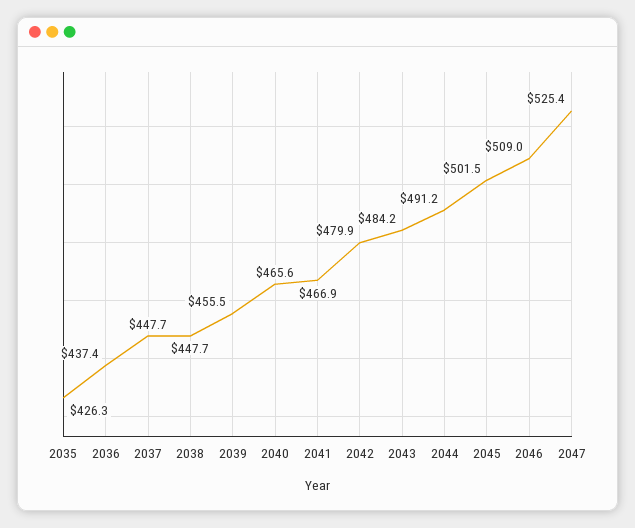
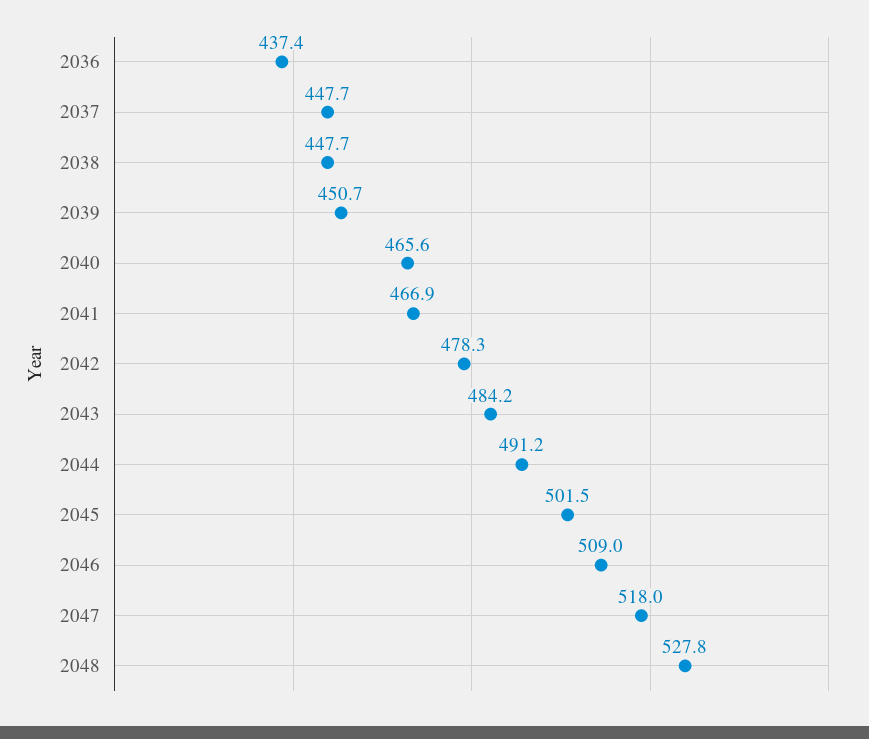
2035: 426.3 -> none
2039: 455.5 -> 450.7
2042: 479.9 -> 478.3
2047: 525.4 -> 518
2048: none -> 527.8

